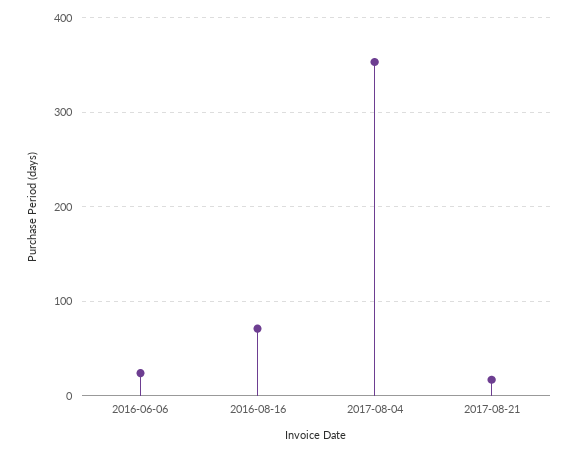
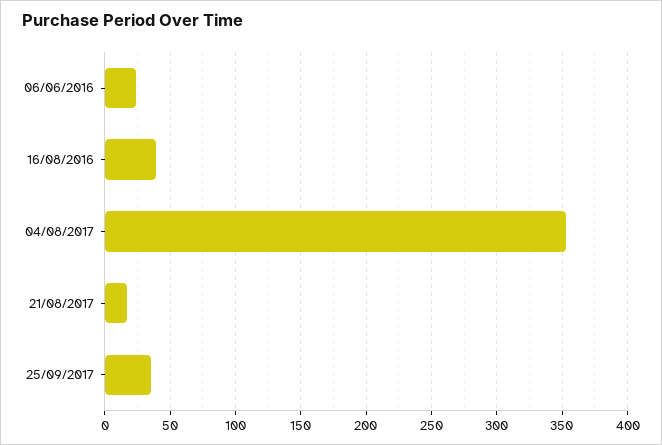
2016-08-16: 70 -> 40
25/09/2017: none -> 35

